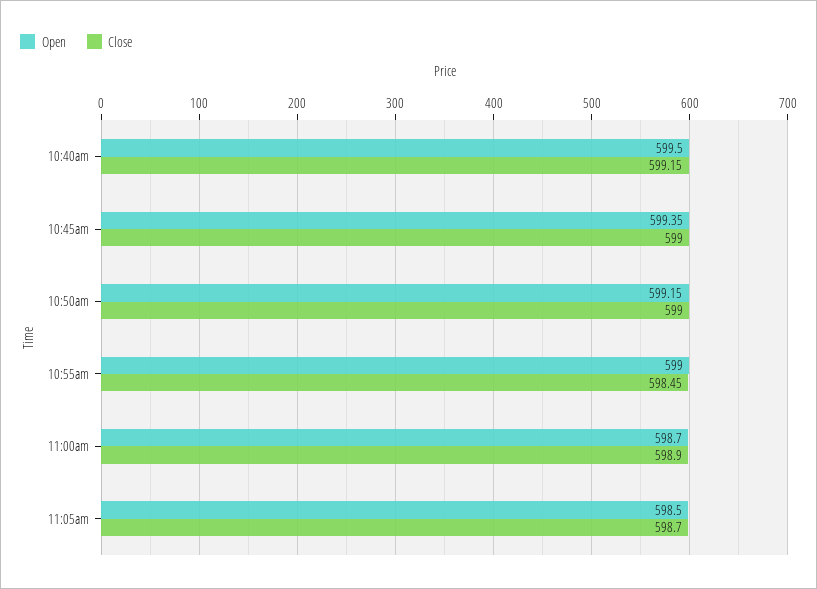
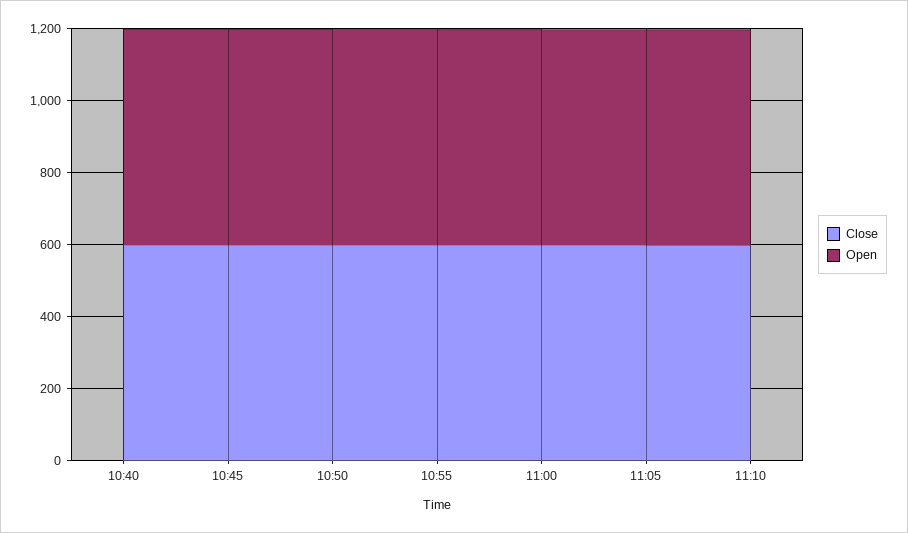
Close, 11:10: none -> 600
Open, 11:10: none -> 600

